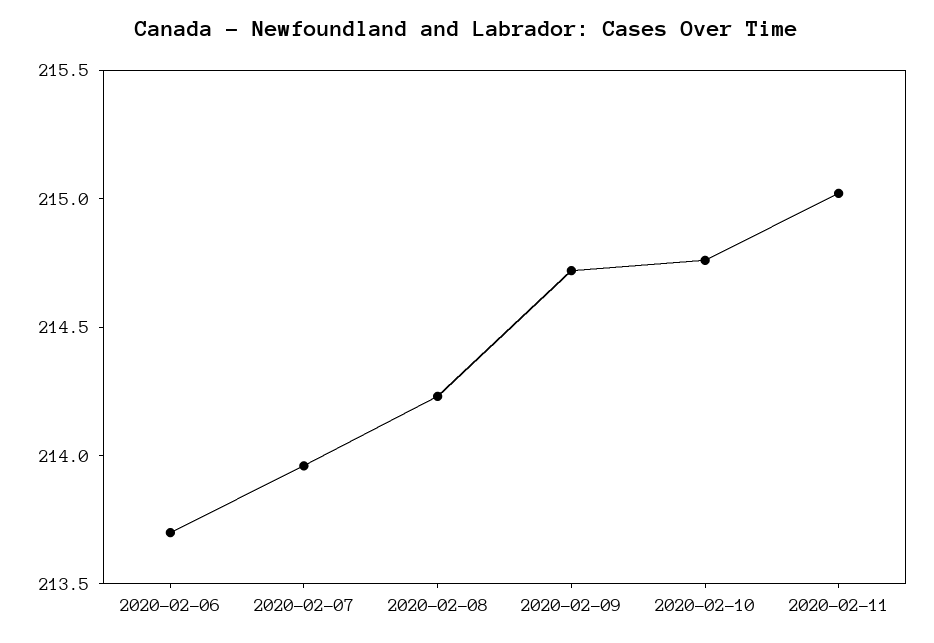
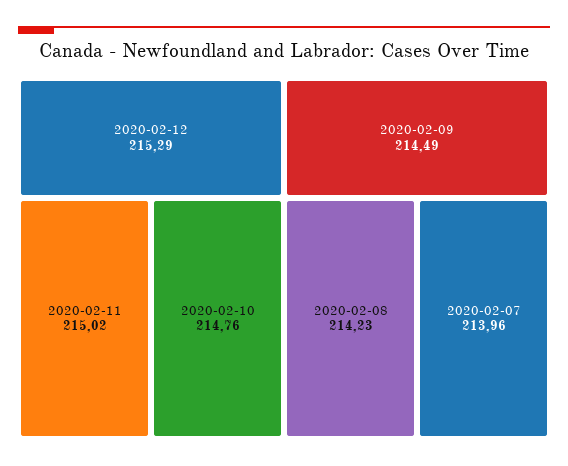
2020-02-06: 213.7 -> none
2020-02-09: 214.7 -> 214.49
2020-02-12: none -> 215.29

